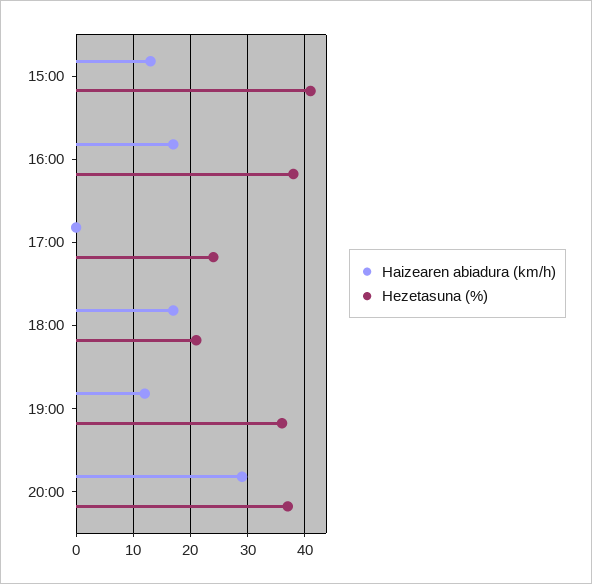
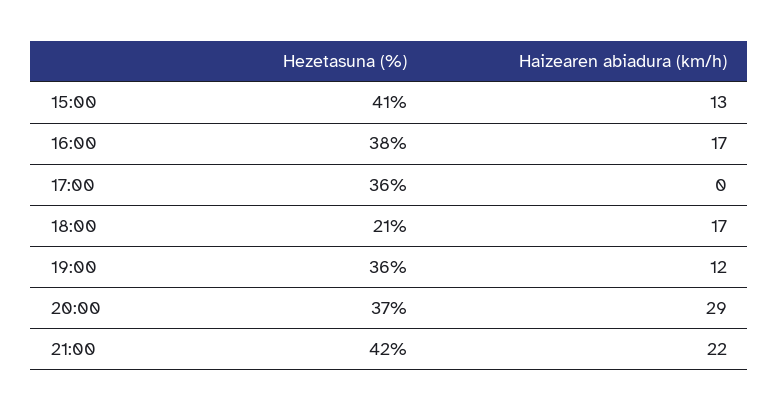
Hezetasuna (%), 17:00: 25 -> 36
Hezetasuna (%), 21:00: none -> 42
Haizearen abiadura (km/h), 21:00: none -> 22

